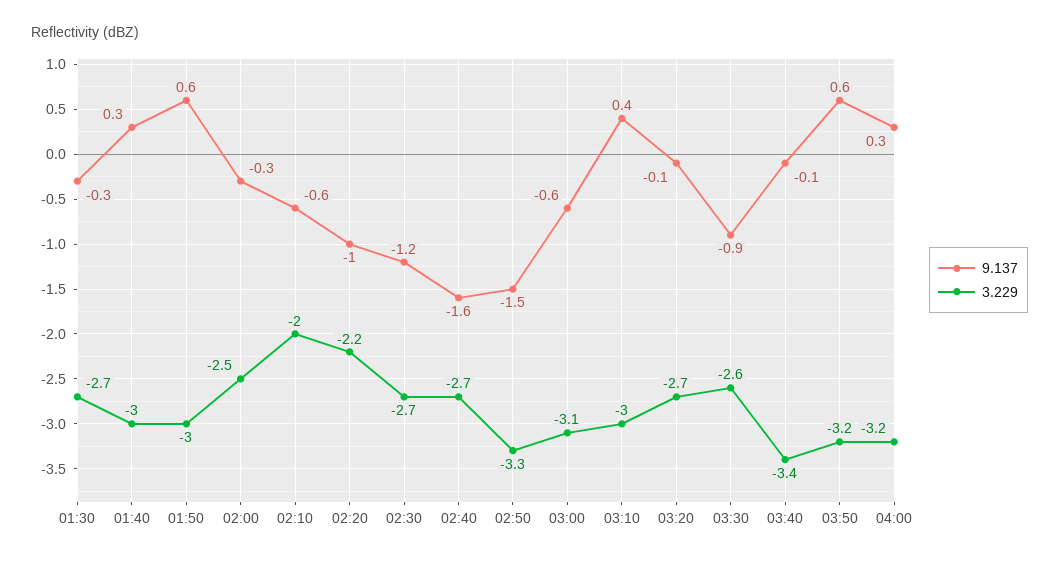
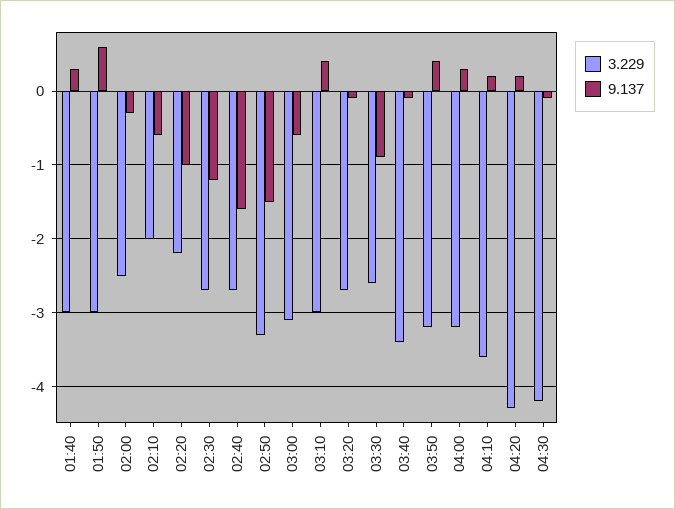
9.137, 01:30: -0.3 -> none
3.229, 01:30: -2.7 -> none
9.137, 03:50: 0.6 -> 0.4
3.229, 04:10: none -> -3.6
9.137, 04:10: none -> 0.2
3.229, 04:20: none -> -4.3
9.137, 04:20: none -> 0.2
3.229, 04:30: none -> -4.2
9.137, 04:30: none -> -0.1

